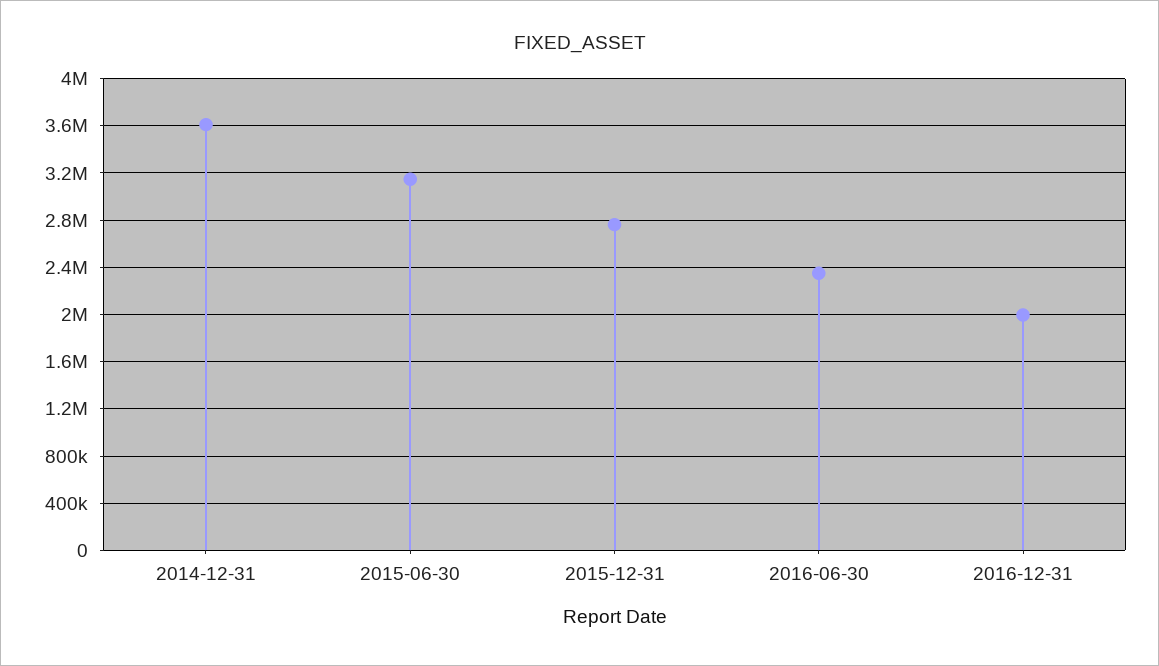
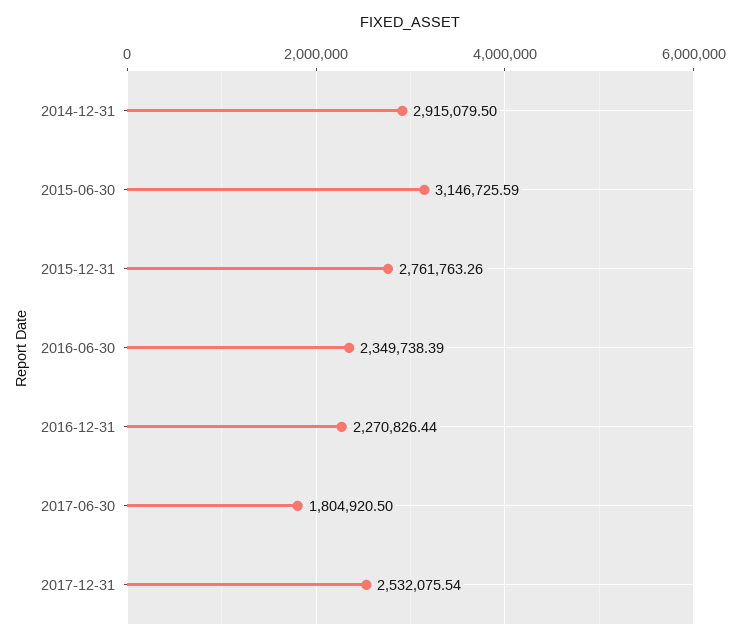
2014-12-31: 3600000 -> 2915079.5
2016-12-31: 2000000 -> 2270826.44
2017-06-30: none -> 1804920.5
2017-12-31: none -> 2532075.54

